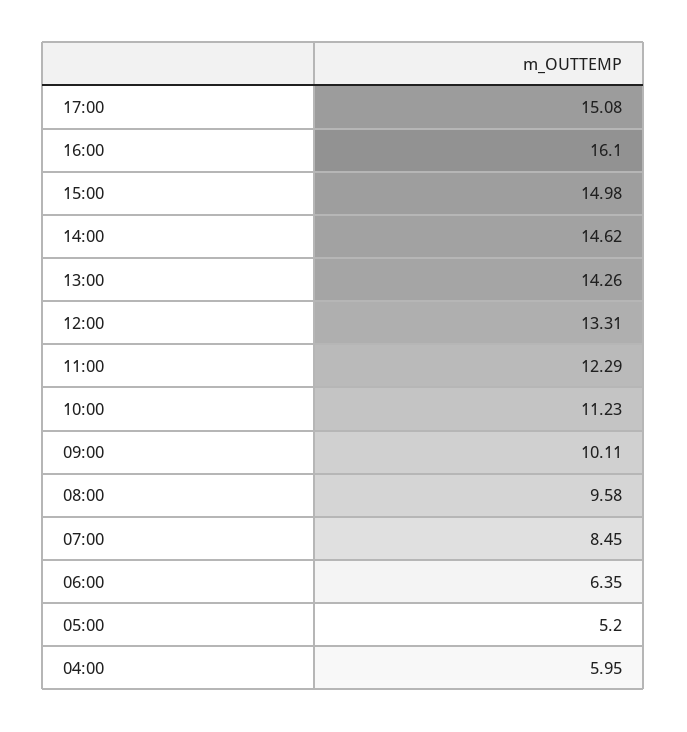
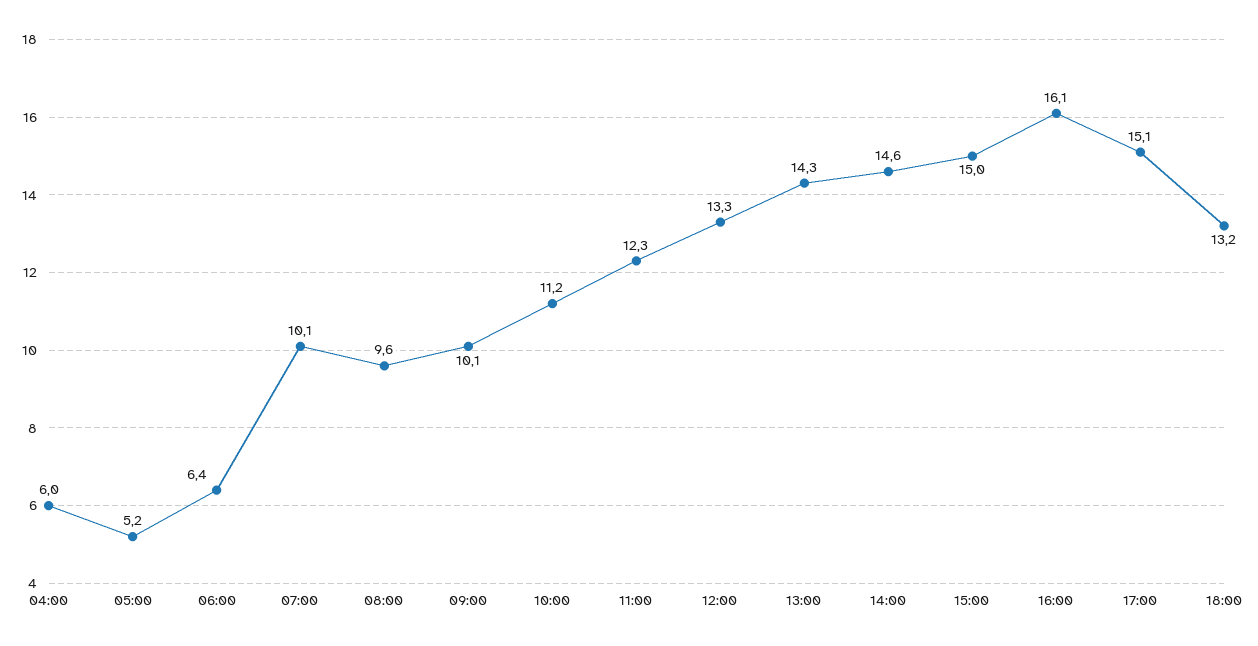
07:00: 8.45 -> 10.1
18:00: none -> 13.2

